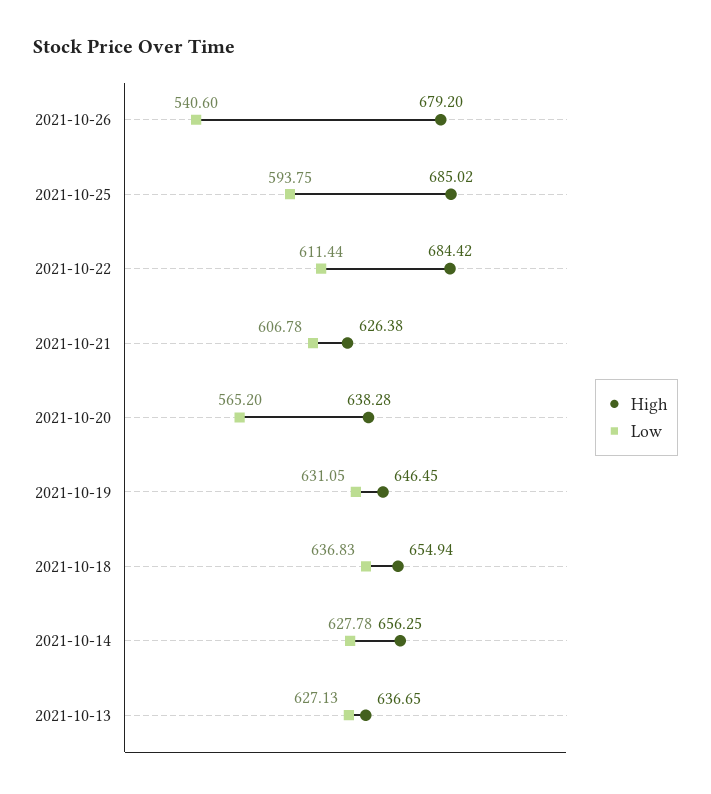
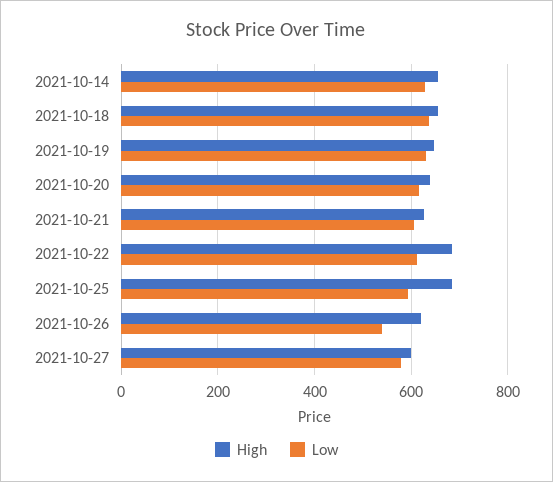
High, 2021-10-26: 679.2 -> 620
Low, 2021-10-20: 565.2 -> 620
High, 2021-10-13: 636.65 -> none
Low, 2021-10-13: 627.13 -> none
High, 2021-10-27: none -> 600
Low, 2021-10-27: none -> 580

